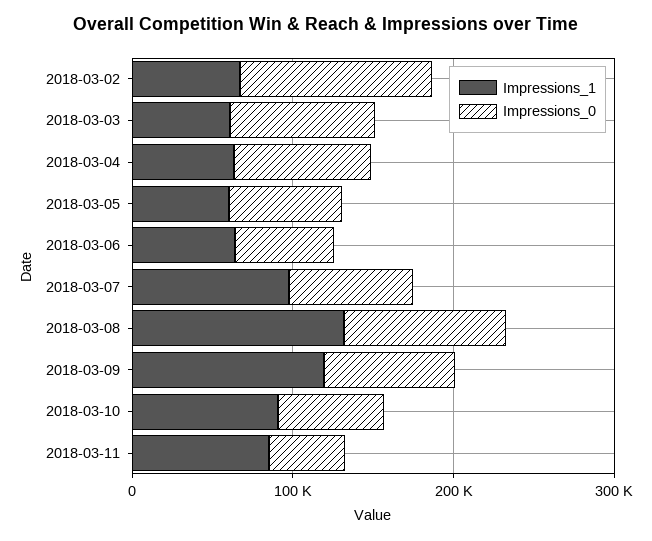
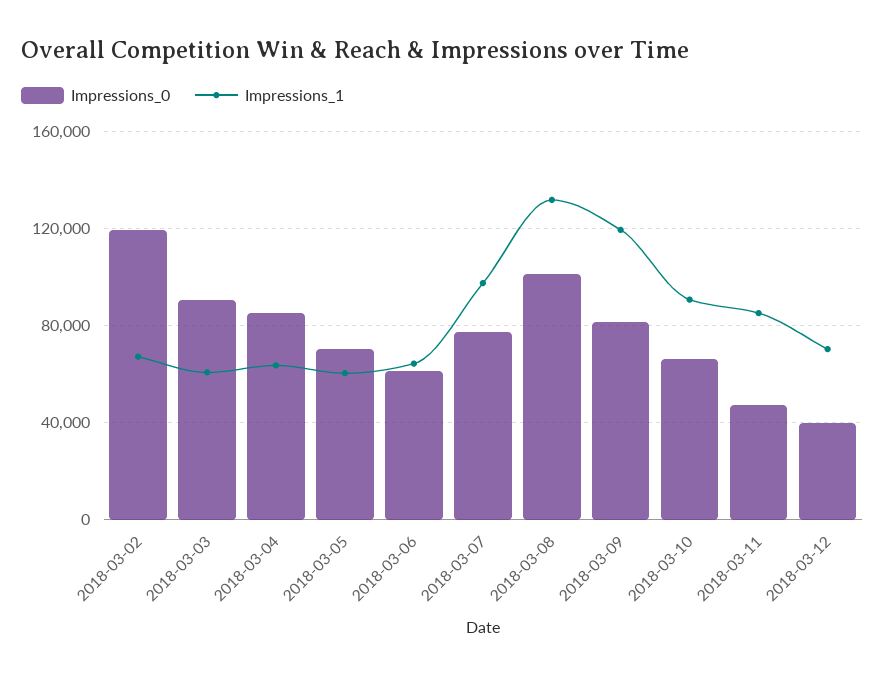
Impressions_0, 2018-03-12: none -> 40000
Impressions_1, 2018-03-12: none -> 70000

